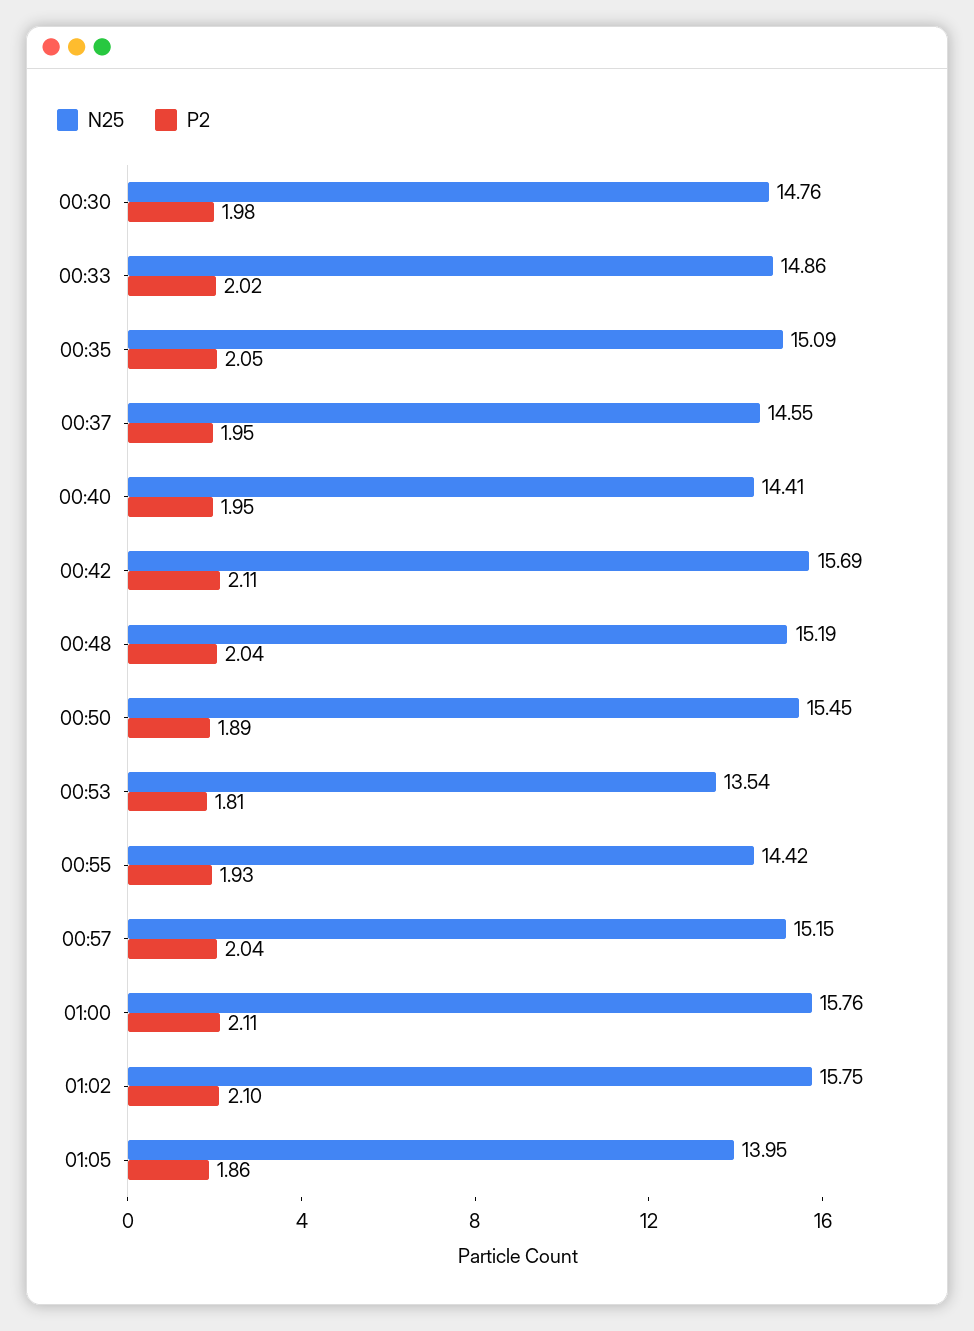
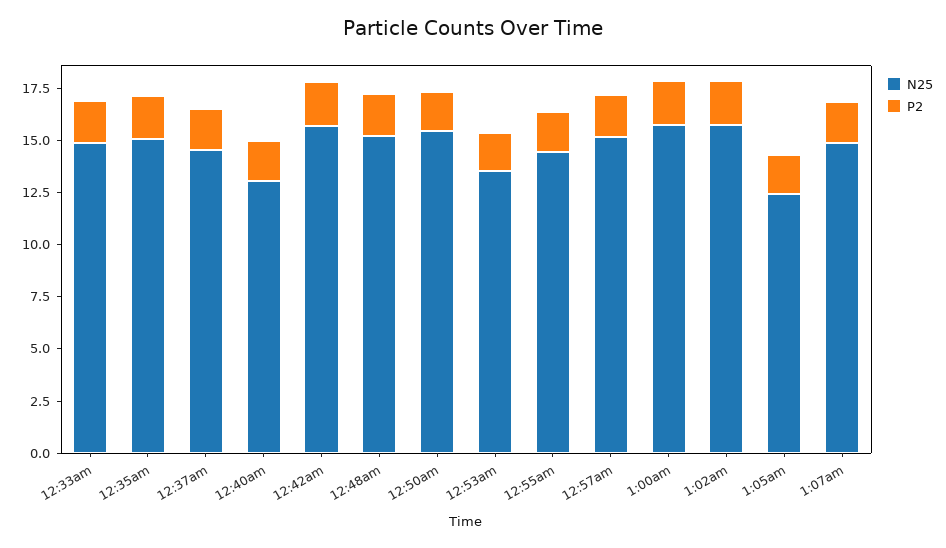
N25, 00:30: 14.76 -> none
P2, 00:30: 1.98 -> none
N25, 00:40: 14.41 -> 13
N25, 01:05: 13.95 -> 12.5
N25, 1:07am: none -> 15
P2, 1:07am: none -> 2

